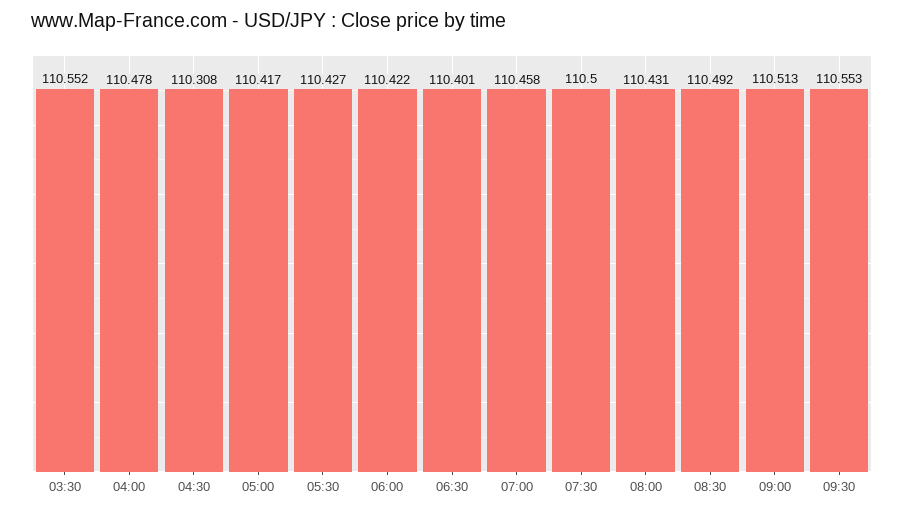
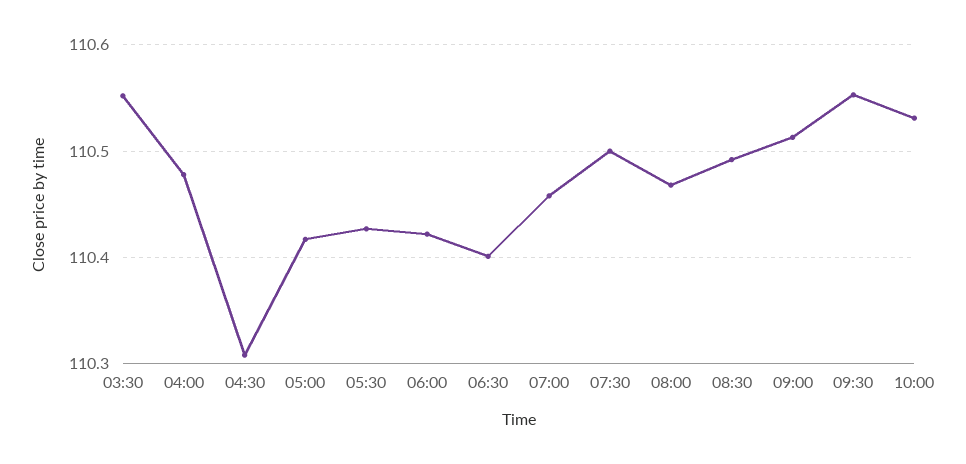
08:00: 110.431 -> 110.47
10:00: none -> 110.53

